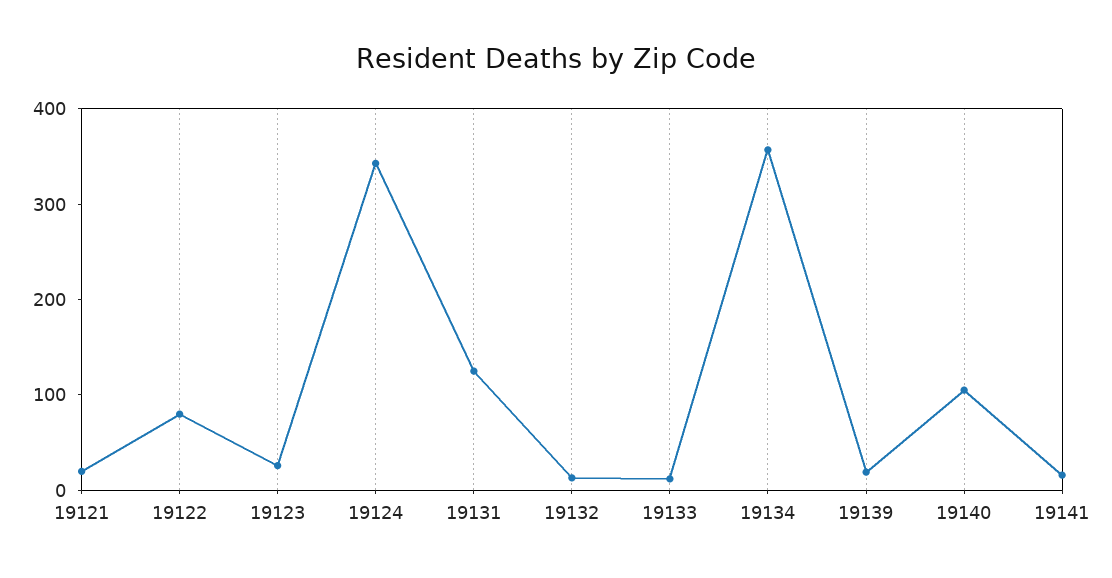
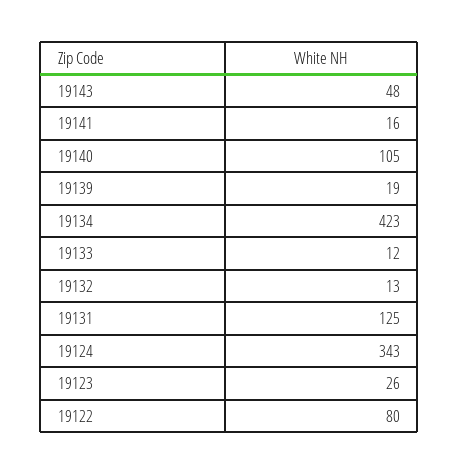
19121: 20 -> none
19134: 360 -> 423
19143: none -> 48

